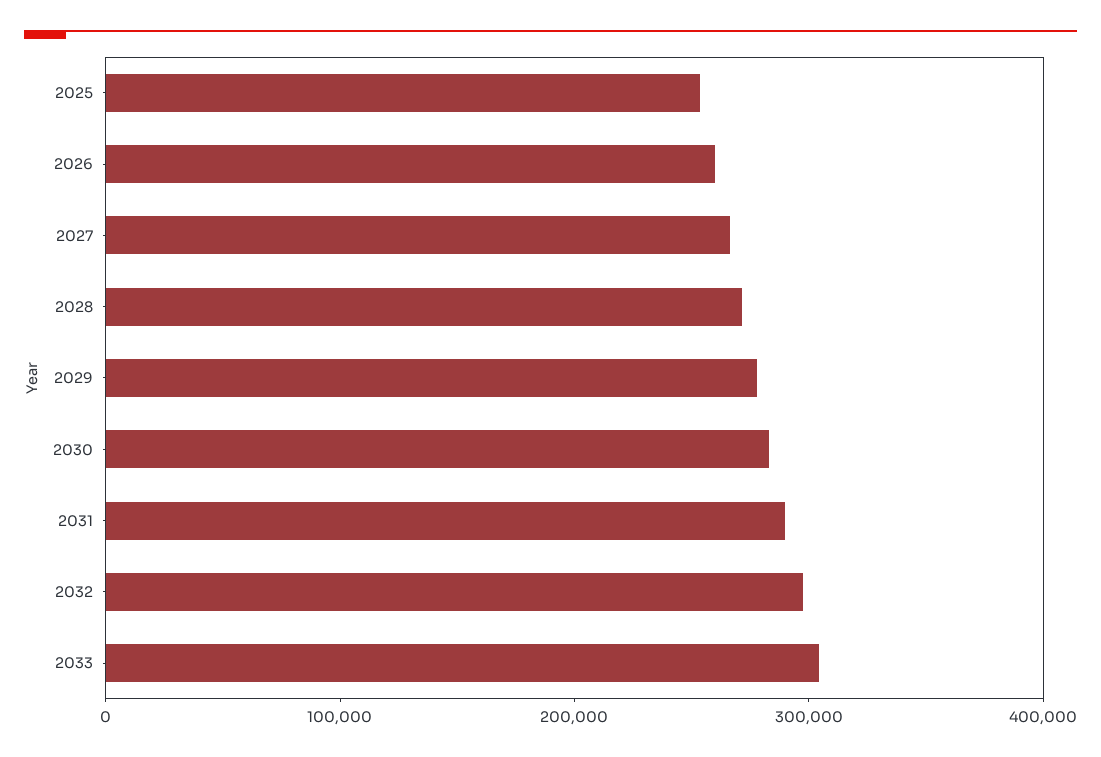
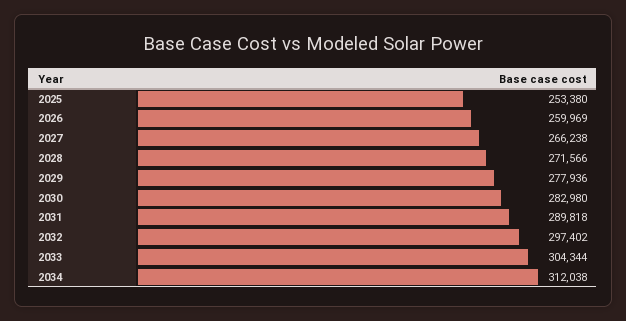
2034: none -> 312038

